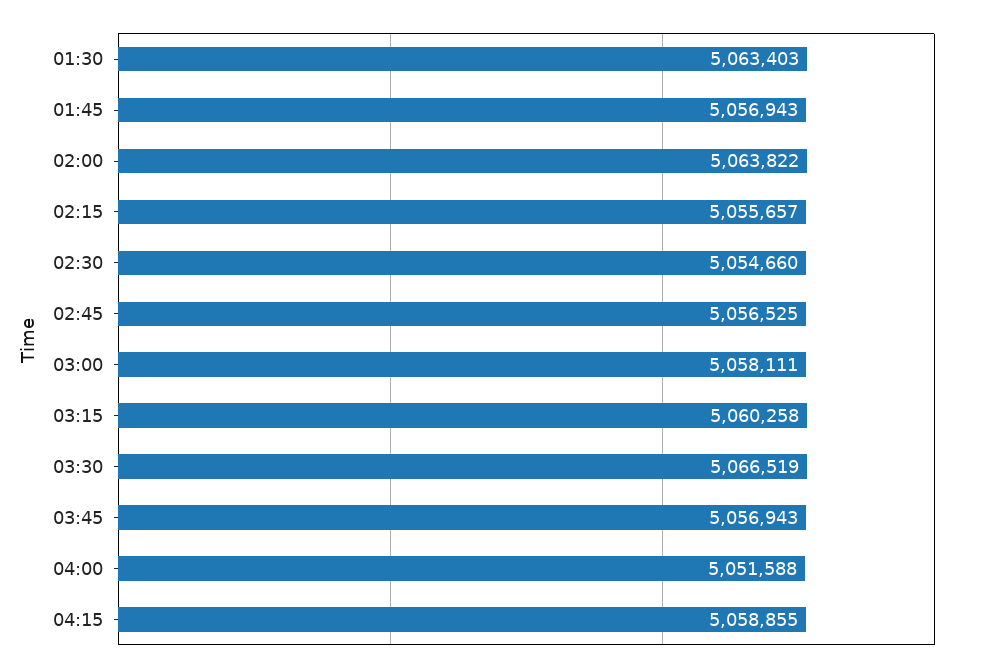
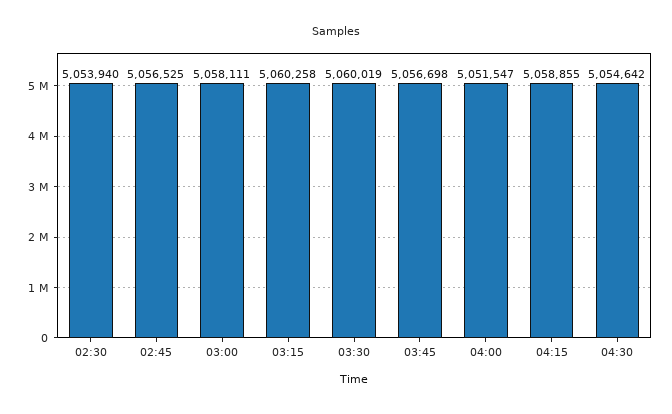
01:30: 5063403 -> none
01:45: 5056943 -> none
02:00: 5063822 -> none
02:15: 5055657 -> none
02:30: 5054660 -> 5053940
03:30: 5066519 -> 5060019
03:45: 5056943 -> 5056698
04:00: 5051588 -> 5051547
04:30: none -> 5054642

